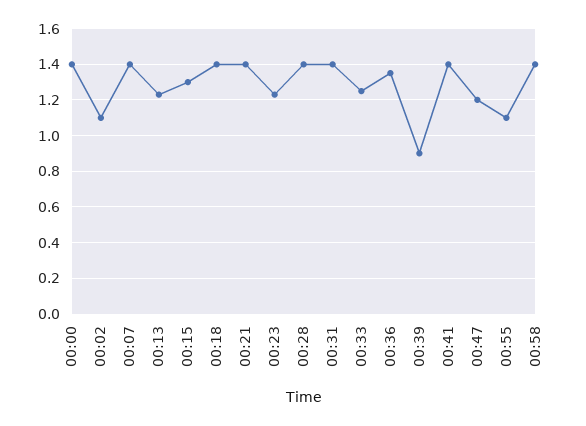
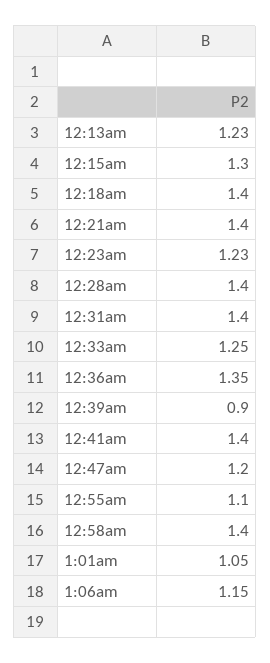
00:00: 1.4 -> none
00:02: 1.1 -> none
00:07: 1.4 -> none
1:01am: none -> 1.05
1:06am: none -> 1.15

